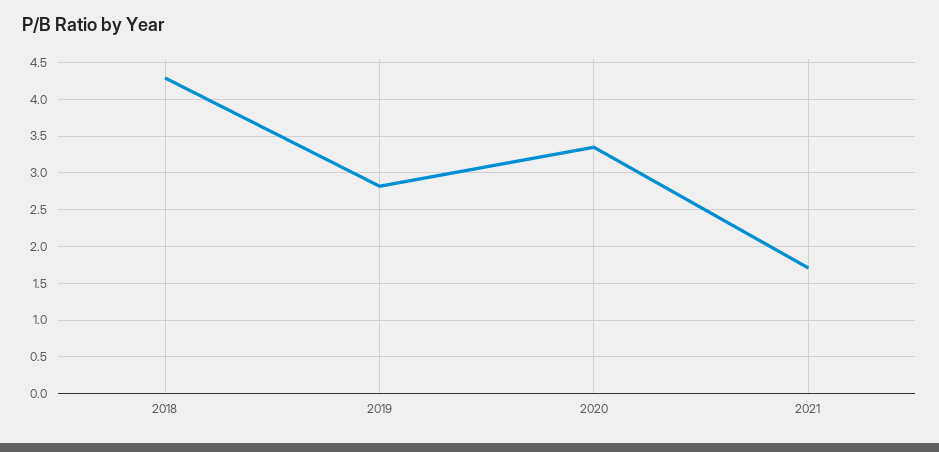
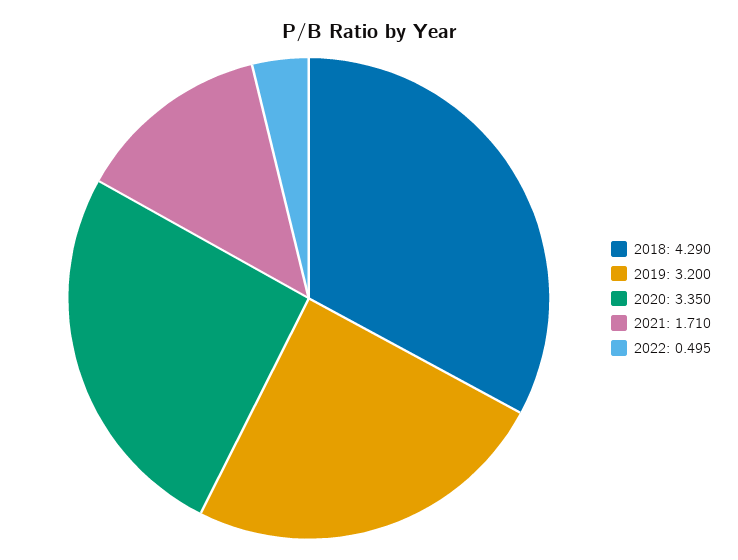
2019: 2.8 -> 3.2
2022: none -> 0.495

